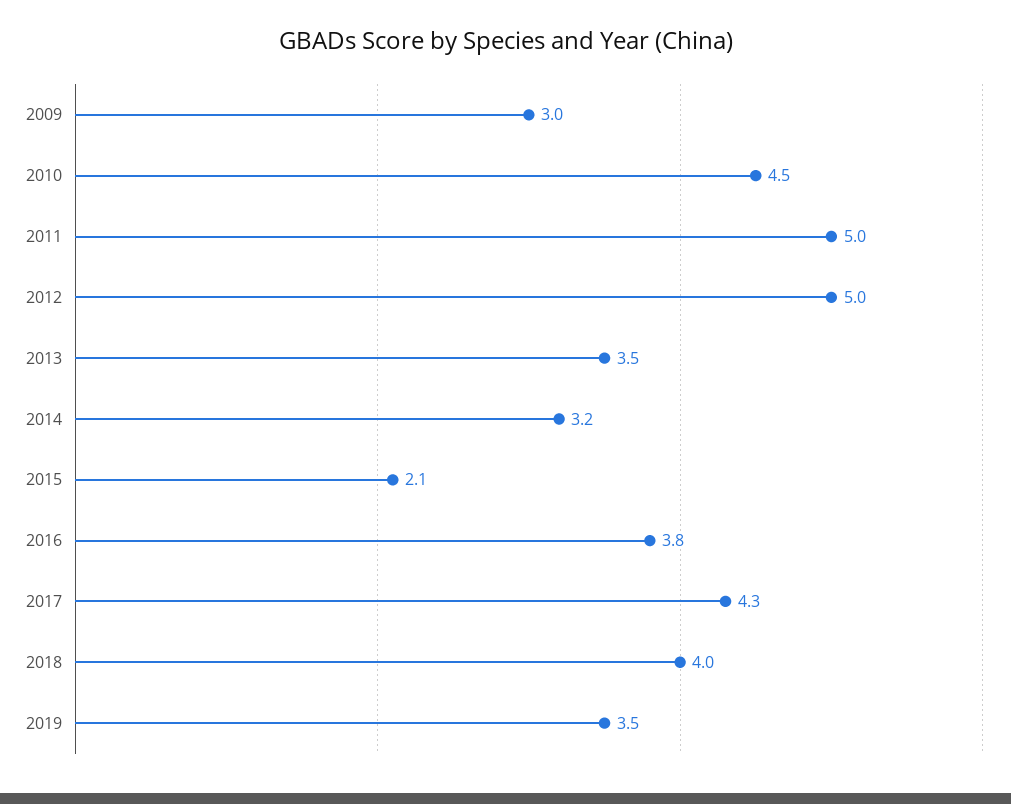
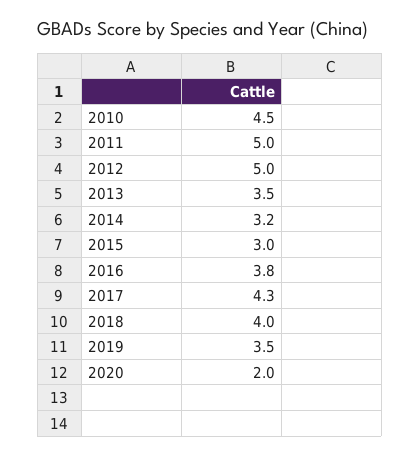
2009: 3 -> none
2015: 2.1 -> 3
2020: none -> 2

